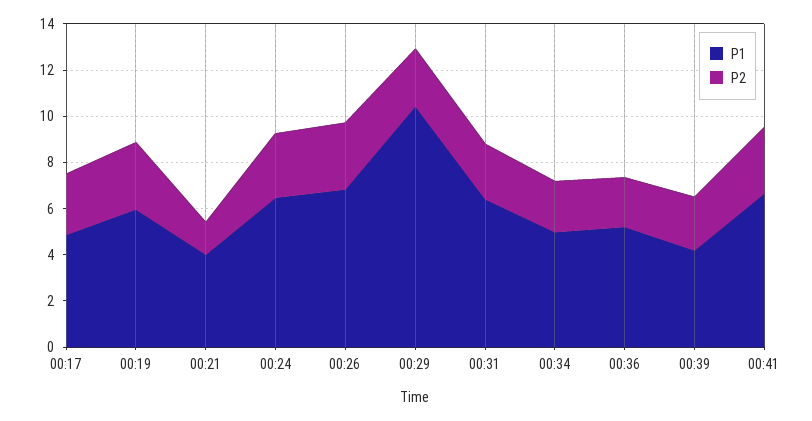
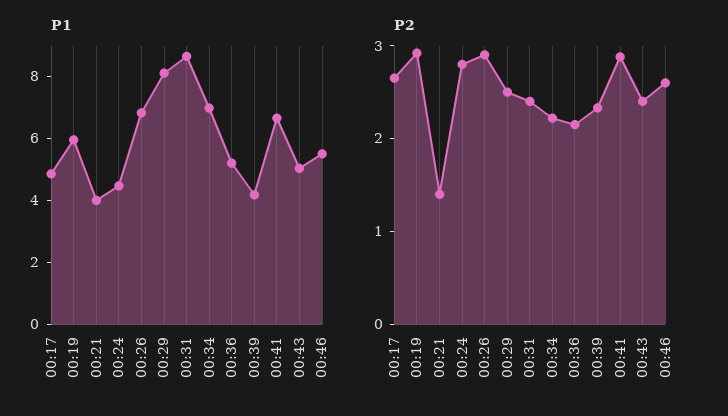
P1, 00:24: 6.5 -> 4.5
P1, 00:29: 10.5 -> 8
P1, 00:31: 6.5 -> 8.5
P1, 00:34: 5 -> 7
P1, 00:43: none -> 5
P1, 00:46: none -> 5.5
P2, 00:43: none -> 2.4
P2, 00:46: none -> 2.6

